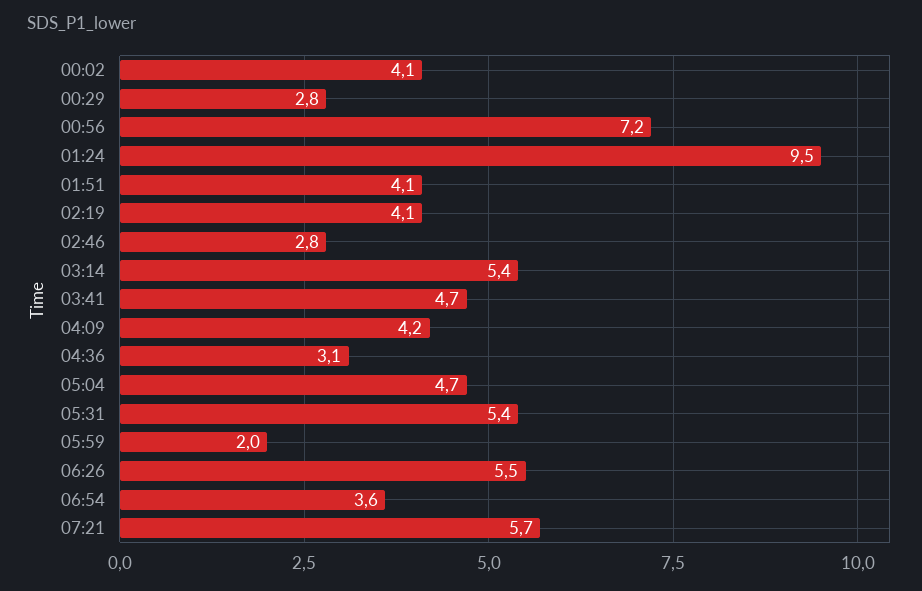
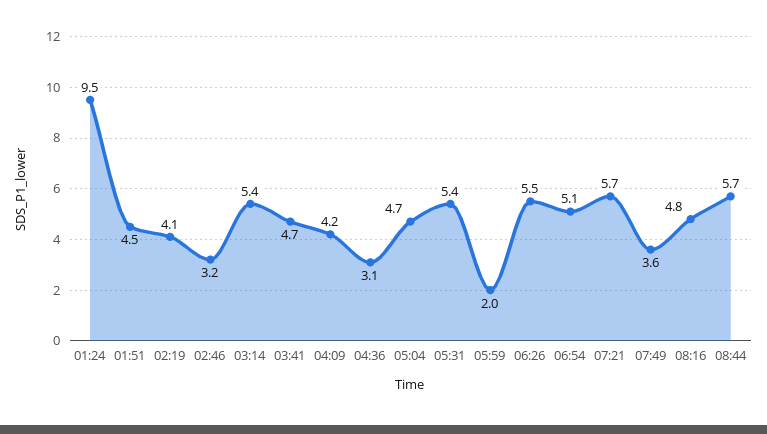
00:02: 4.1 -> none
00:29: 2.8 -> none
00:56: 7.2 -> none
01:51: 4.1 -> 4.5
02:46: 2.8 -> 3.2
06:54: 3.6 -> 5.1
07:49: none -> 3.6
08:16: none -> 4.8
08:44: none -> 5.7

